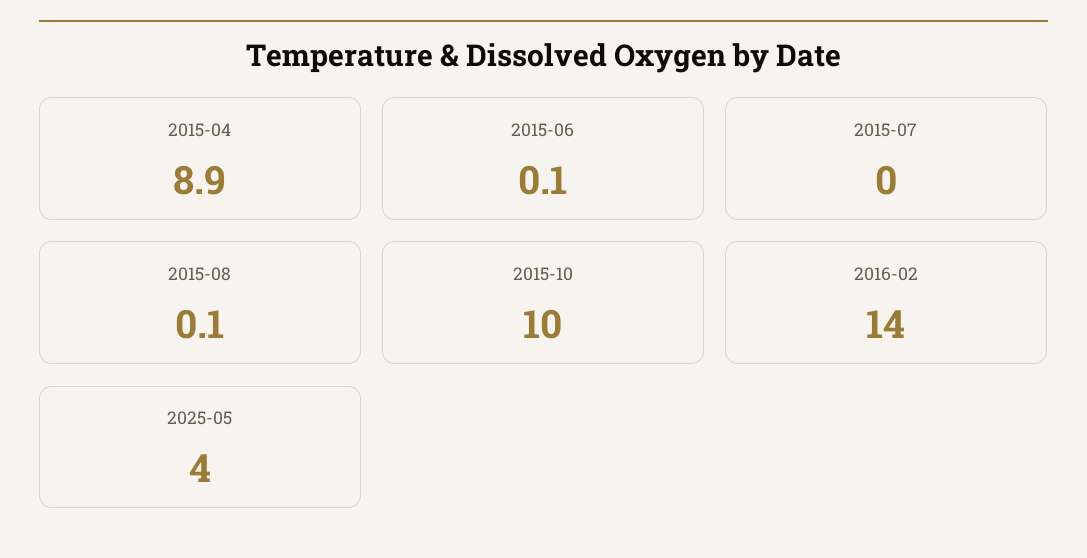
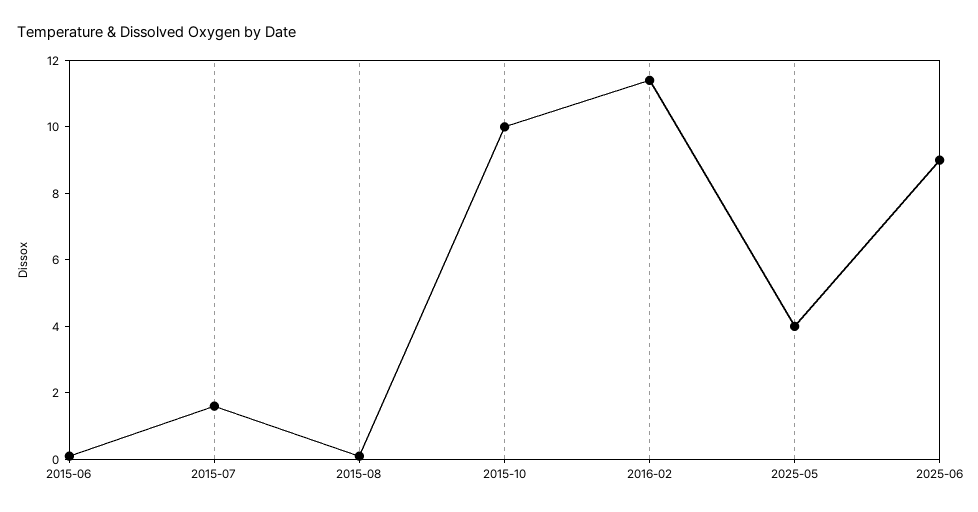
2015-04: 8.9 -> none
2015-07: 0 -> 1.5
2016-02: 14 -> 11.5
2025-06: none -> 9

